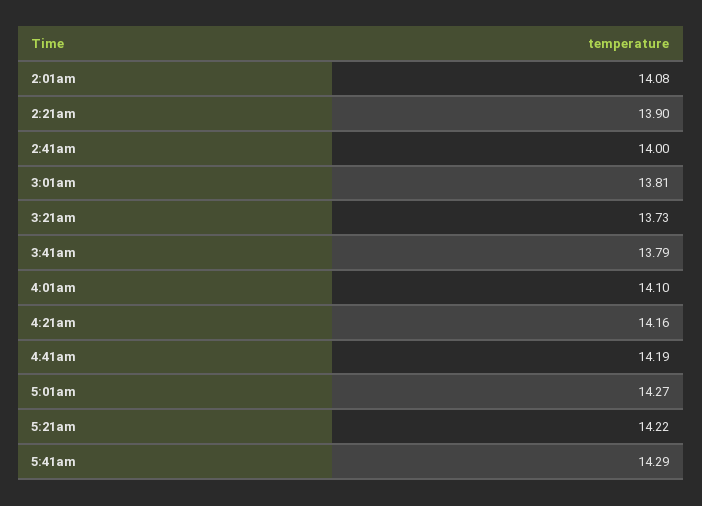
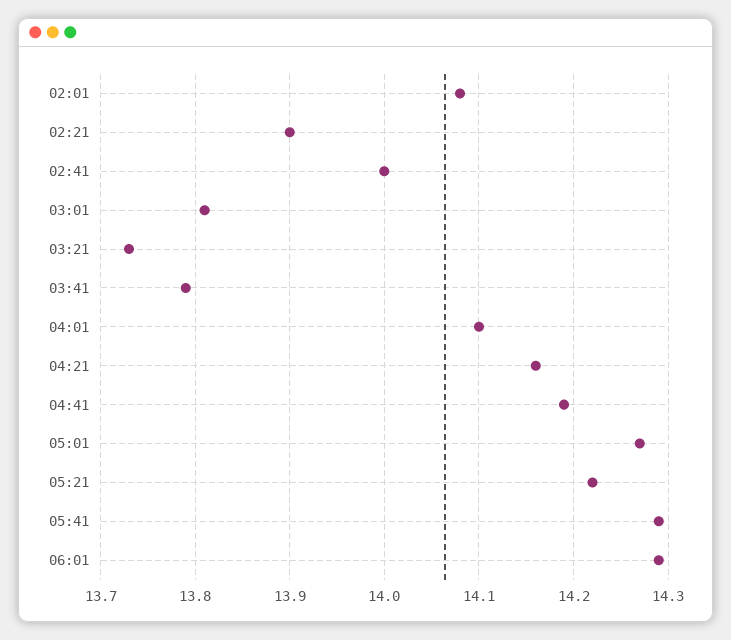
06:01: none -> 14.29

